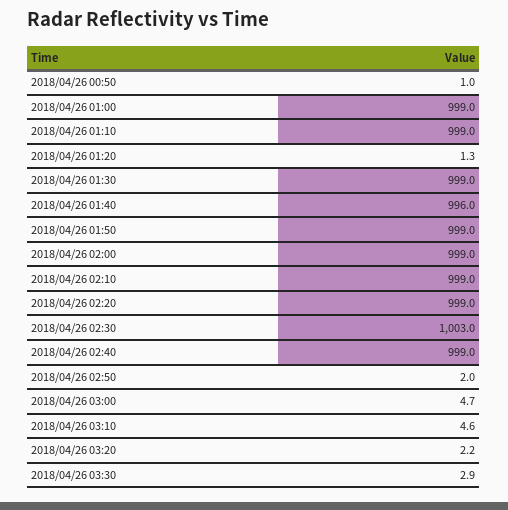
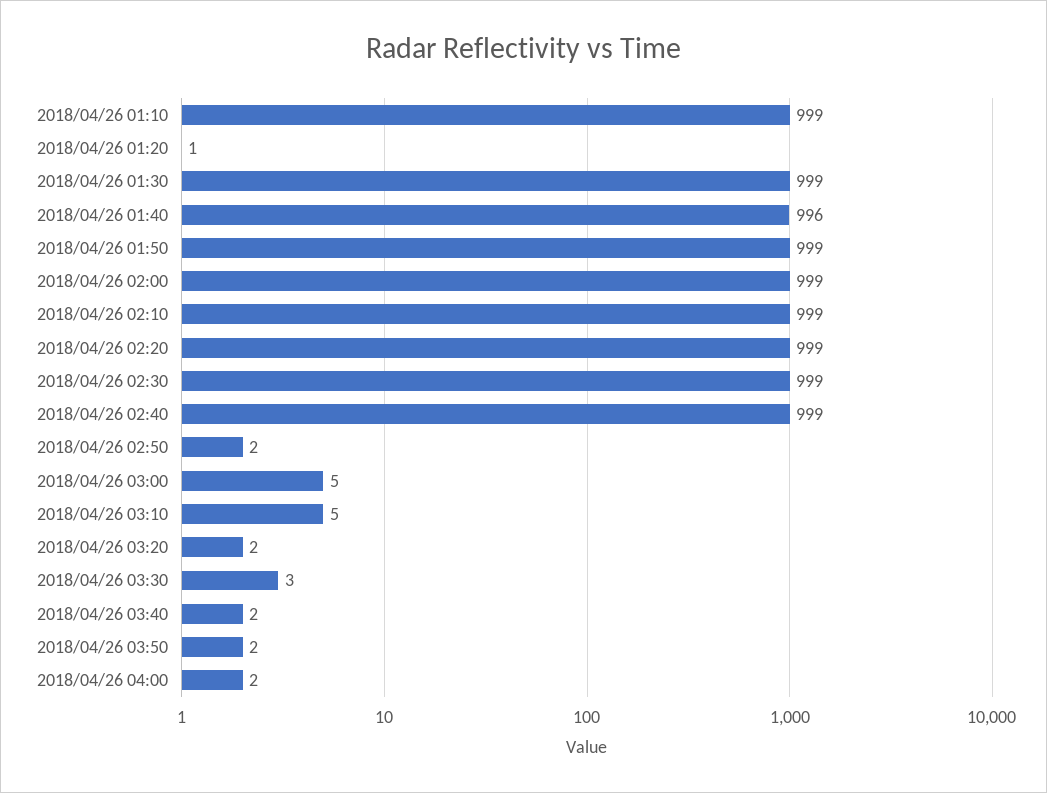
2018/04/26 00:50: 1 -> none
2018/04/26 01:00: 999 -> none
2018/04/26 02:30: 1003 -> 999
2018/04/26 03:40: none -> 2
2018/04/26 03:50: none -> 2
2018/04/26 04:00: none -> 2

